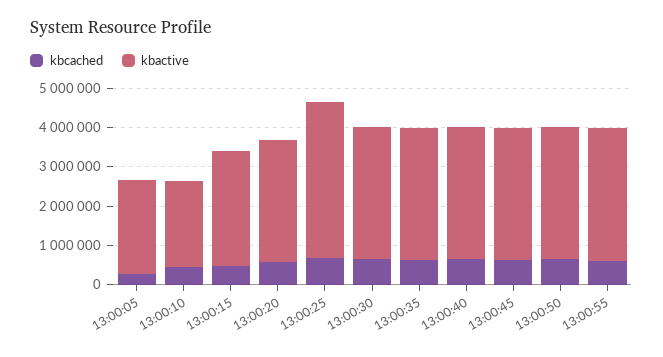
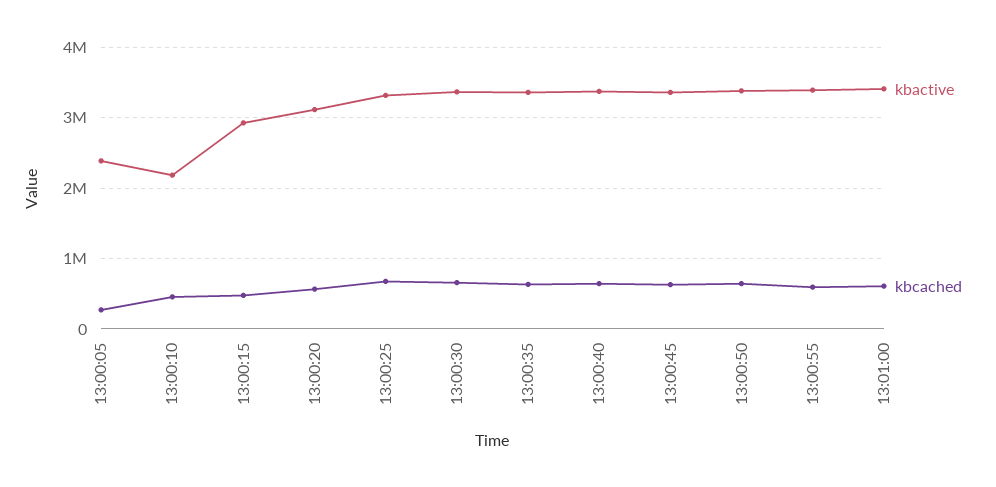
kbactive, 13:00:25: 4000000 -> 3300000
kbactive, 13:01:00: none -> 3400000
kbcached, 13:01:00: none -> 600000

